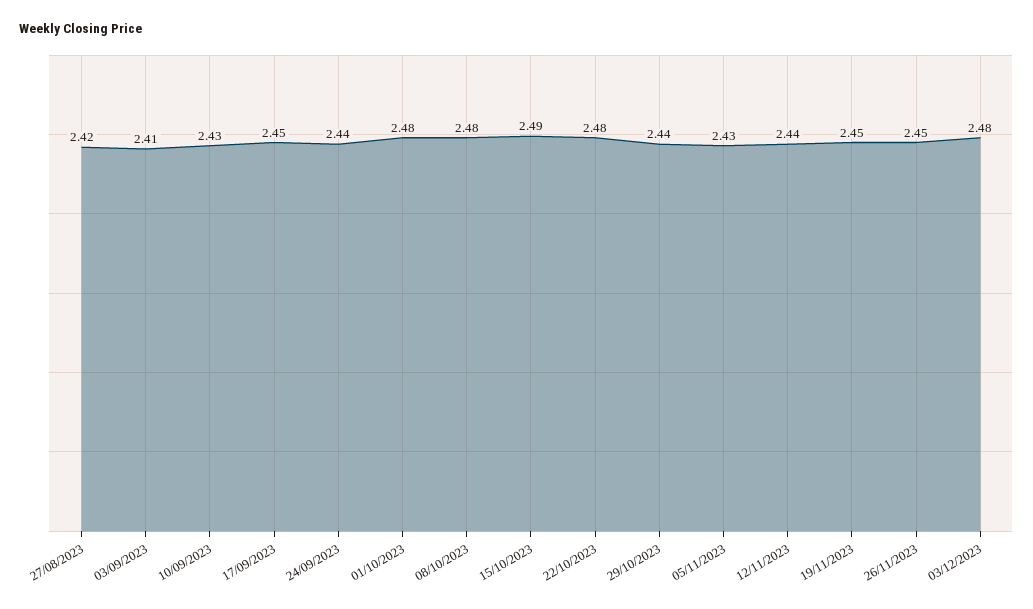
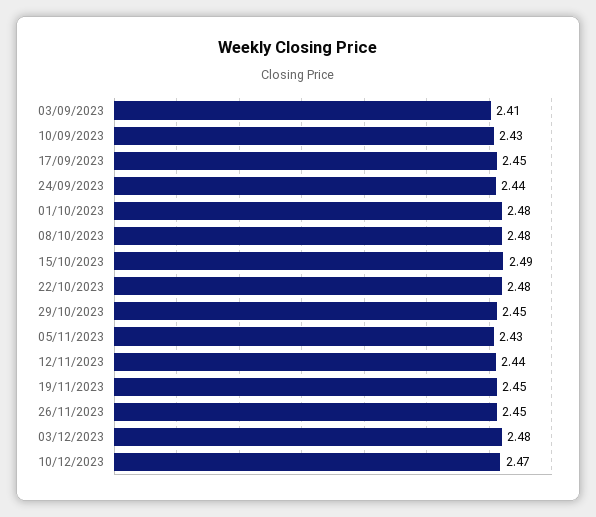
27/08/2023: 2.42 -> none
29/10/2023: 2.44 -> 2.45
10/12/2023: none -> 2.47

